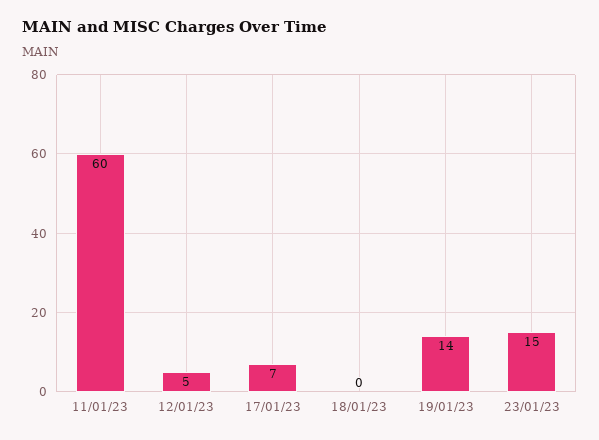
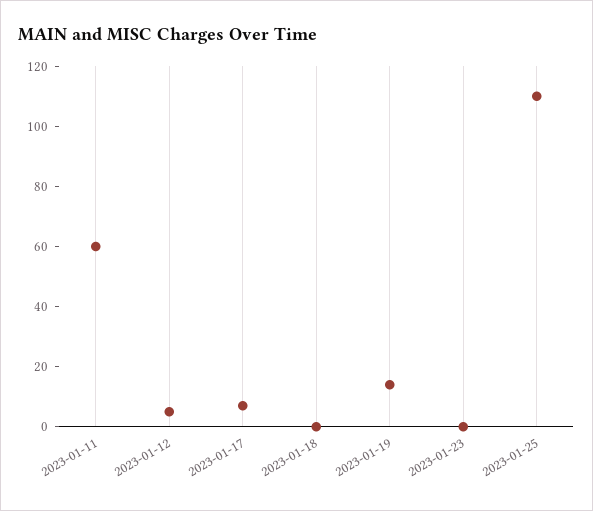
23/01/23: 15 -> 0
2023-01-25: none -> 110

